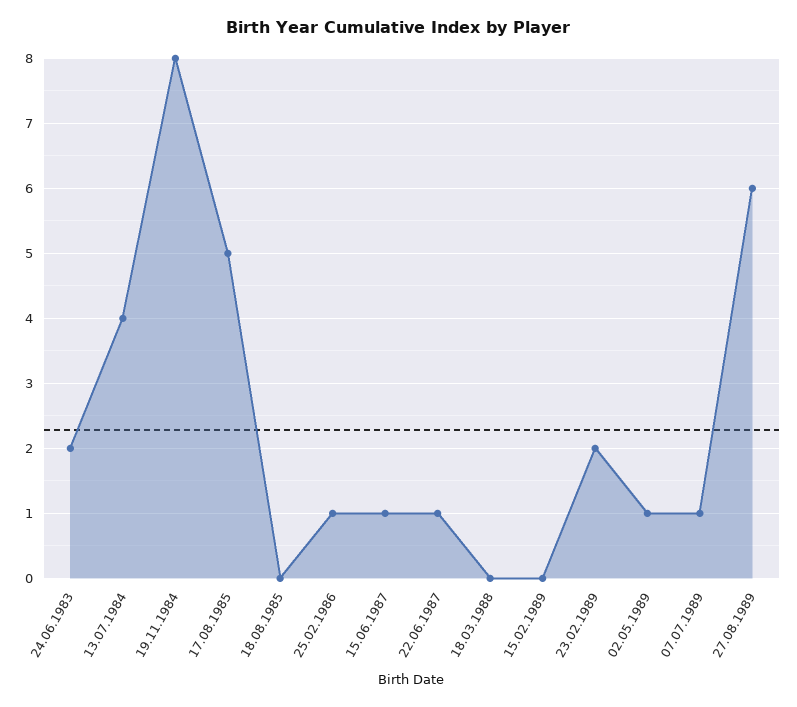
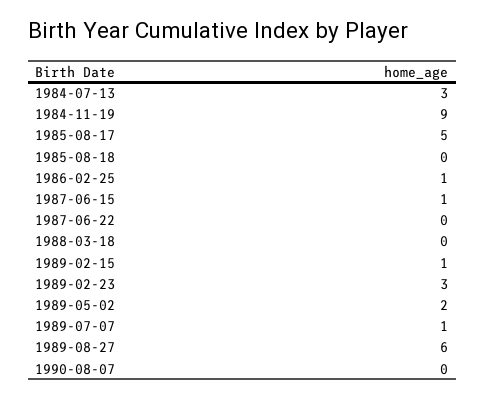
24.06.1983: 2 -> none
13.07.1984: 4 -> 3
19.11.1984: 8 -> 9
22.06.1987: 1 -> 0
15.02.1989: 0 -> 1
23.02.1989: 2 -> 3
02.05.1989: 1 -> 2
1990-08-07: none -> 0

